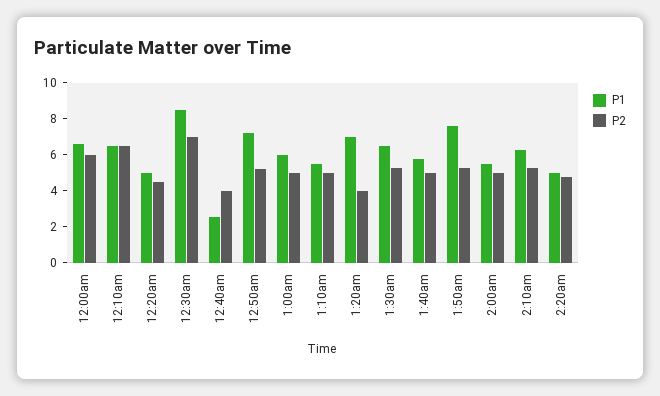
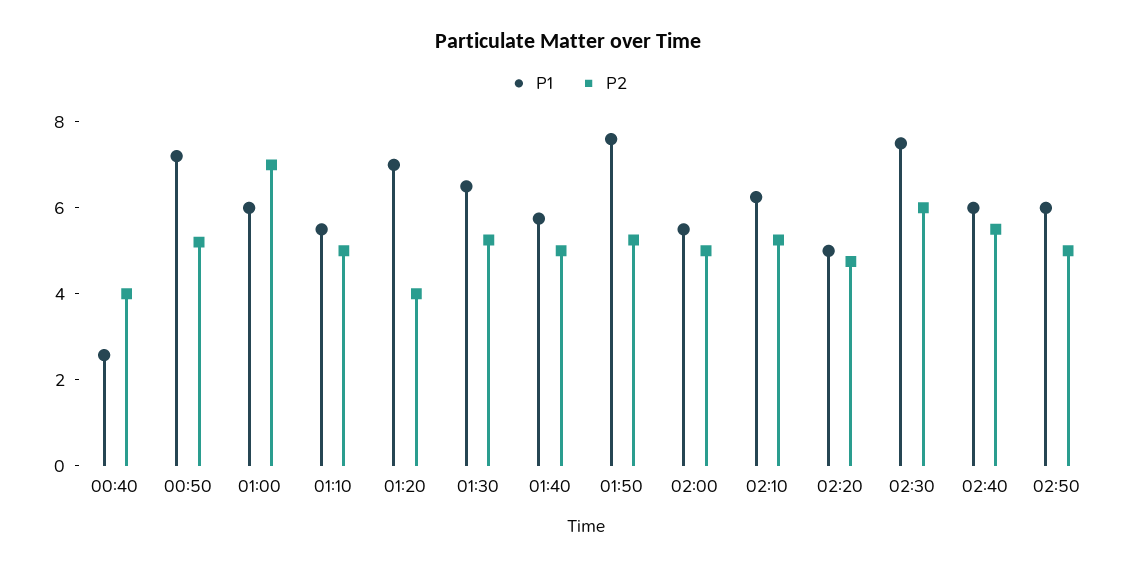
P1, 12:00am: 6.5 -> none
P2, 12:00am: 6 -> none
P1, 12:10am: 6.5 -> none
P2, 12:10am: 6.5 -> none
P1, 12:20am: 5 -> none
P2, 12:20am: 4.5 -> none
P1, 12:30am: 8.5 -> none
P2, 12:30am: 7 -> none
P2, 1:00am: 5 -> 7
P1, 02:30: none -> 7.5
P2, 02:30: none -> 6
P1, 02:40: none -> 6
P2, 02:40: none -> 5.5
P1, 02:50: none -> 6
P2, 02:50: none -> 5

